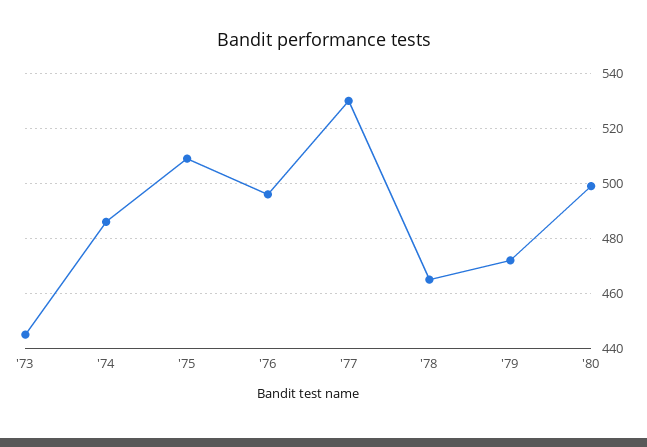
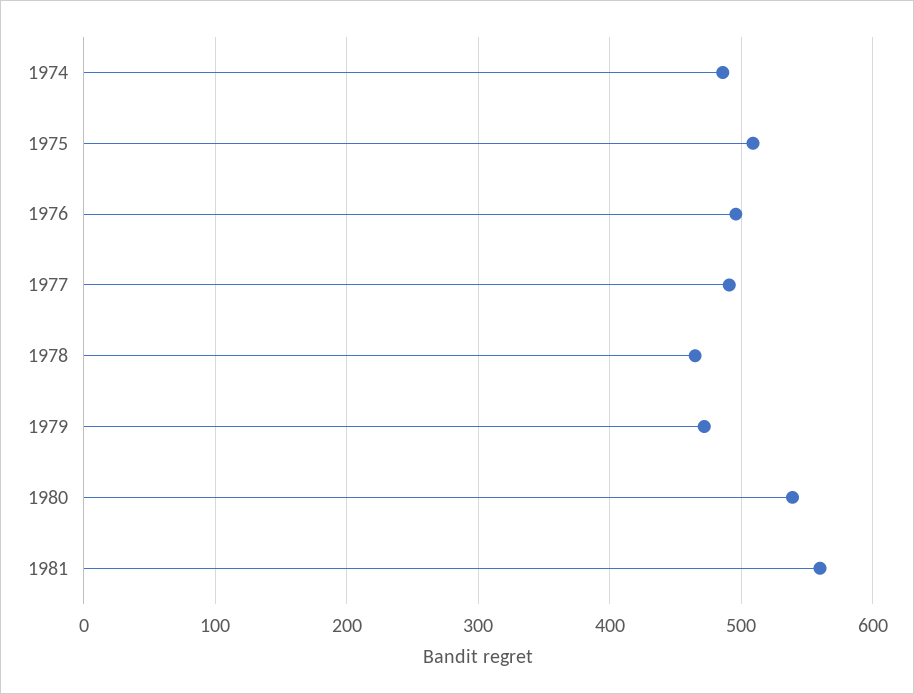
'73: 445 -> none
'77: 530 -> 490
'80: 500 -> 540
1981: none -> 560

